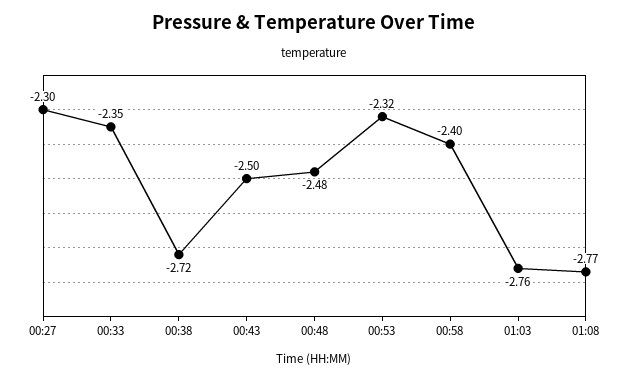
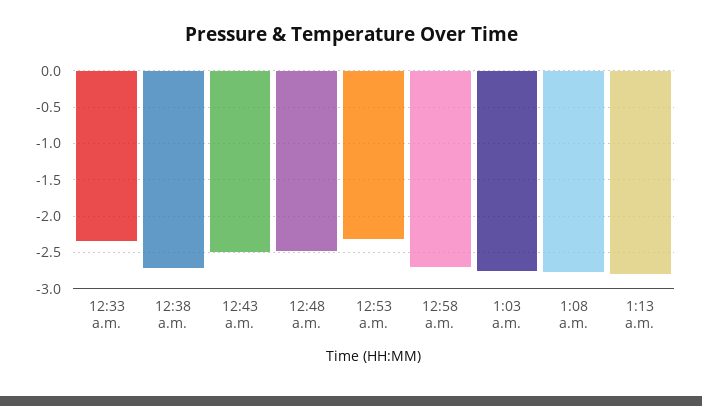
00:27: -2.3 -> none
00:58: -2.4 -> -2.7
1:13 a.m.: none -> -2.8

